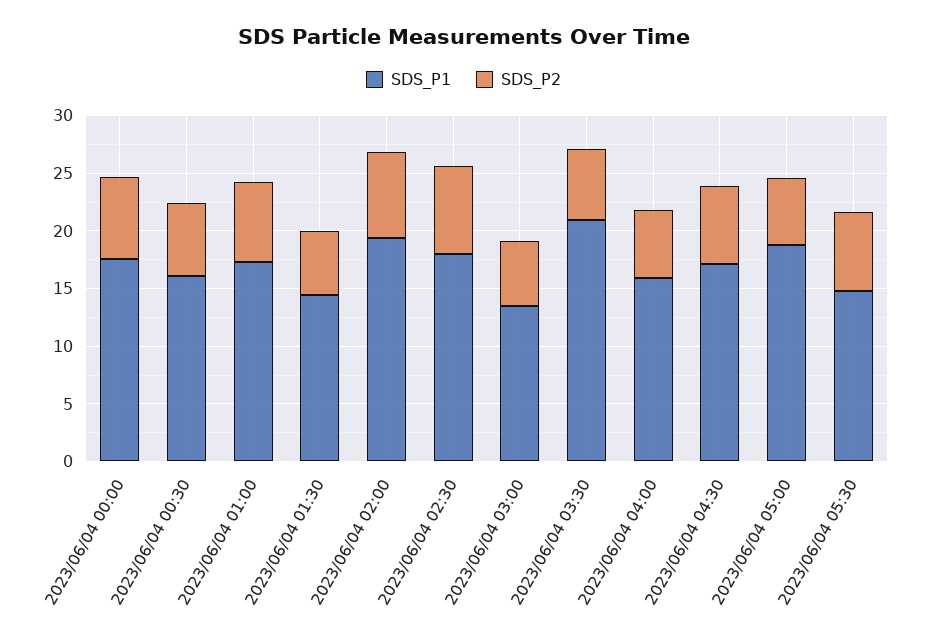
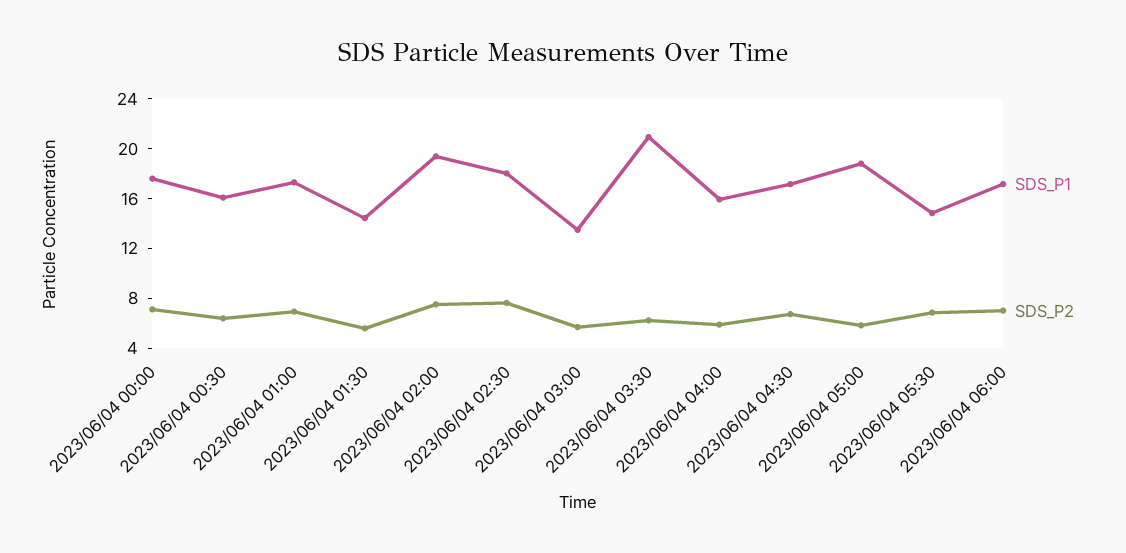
SDS_P1, 2023/06/04 06:00: none -> 17
SDS_P2, 2023/06/04 06:00: none -> 7

